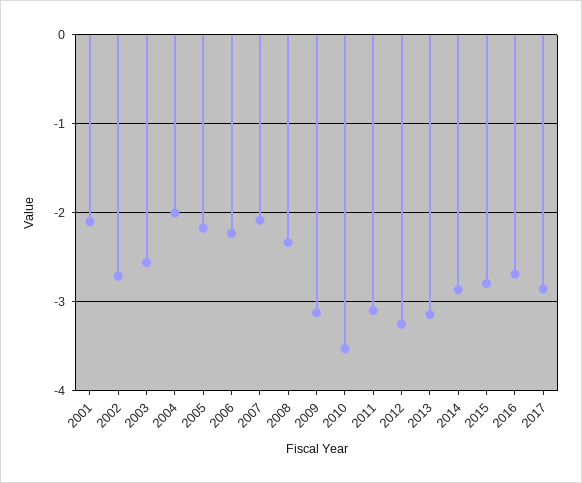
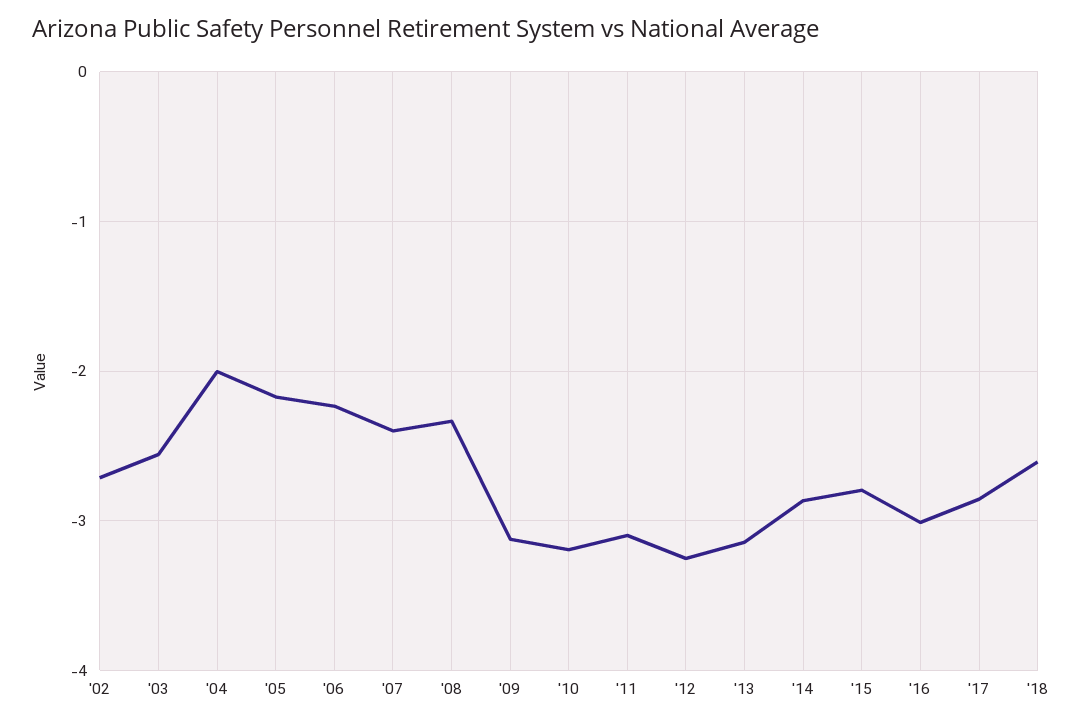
2001: -2.1 -> none
2007: -2.1 -> -2.4
2010: -3.5 -> -3.2
2016: -2.7 -> -3
'18: none -> -2.6

